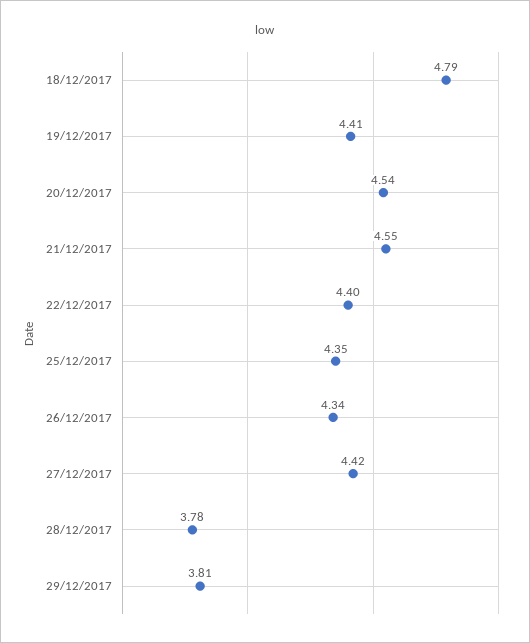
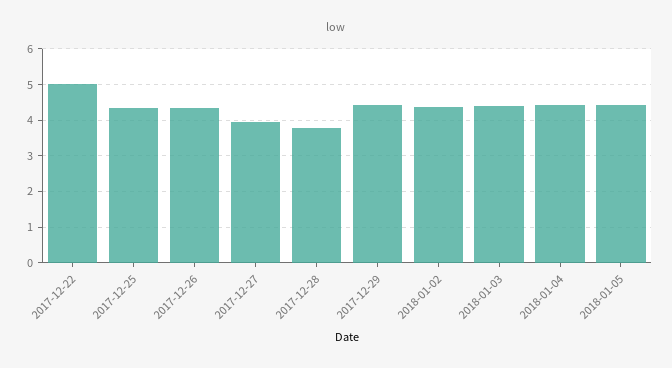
18/12/2017: 4.79 -> none
19/12/2017: 4.41 -> none
20/12/2017: 4.54 -> none
21/12/2017: 4.55 -> none
22/12/2017: 4.4 -> 5
27/12/2017: 4.42 -> 4
29/12/2017: 3.81 -> 4.4
2018-01-02: none -> 4.4
2018-01-03: none -> 4.4
2018-01-04: none -> 4.4
2018-01-05: none -> 4.4

